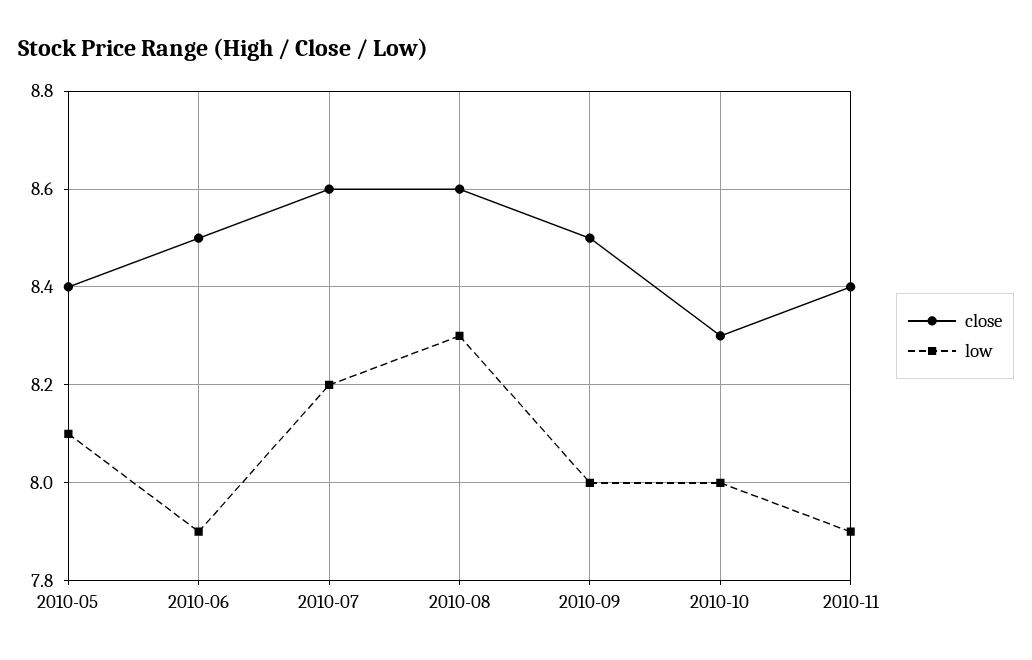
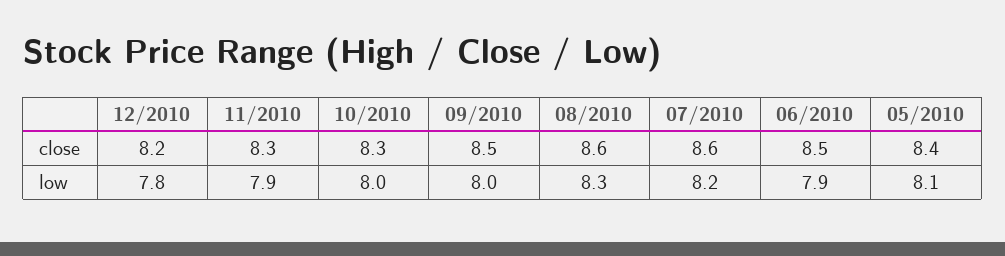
close, 2010-11: 8.4 -> 8.3
close, 12/2010: none -> 8.2
low, 12/2010: none -> 7.8

